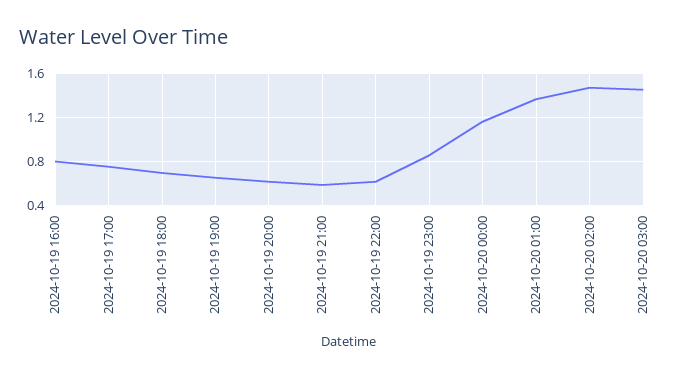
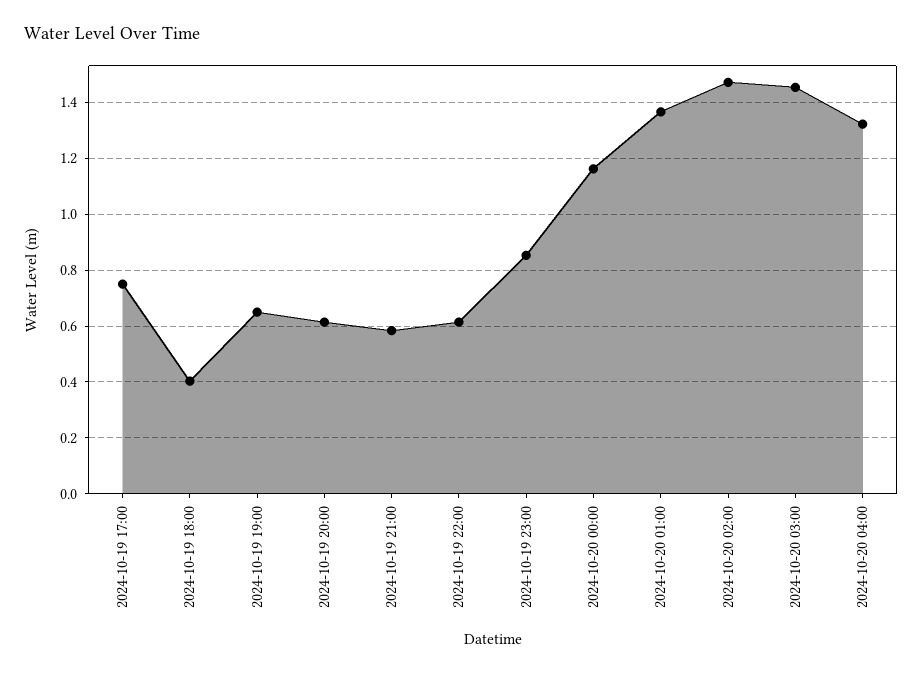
2024-10-19 16:00: 0.8 -> none
2024-10-19 18:00: 0.7 -> 0.4
2024-10-20 04:00: none -> 1.325

